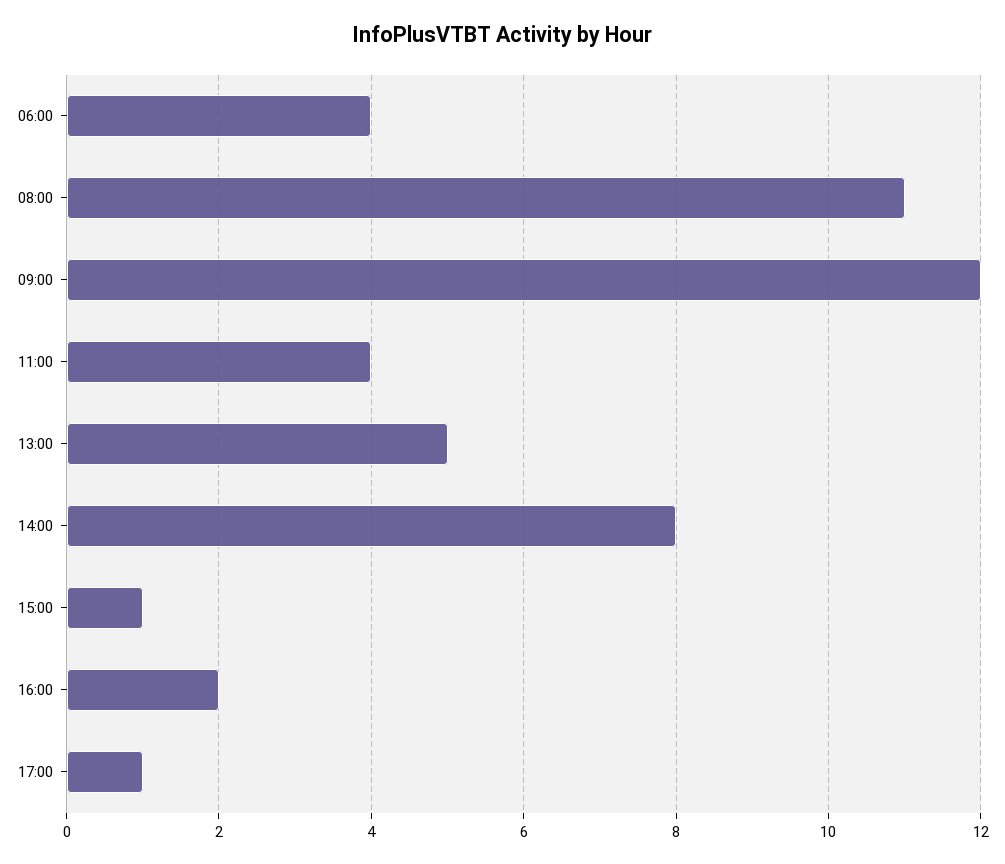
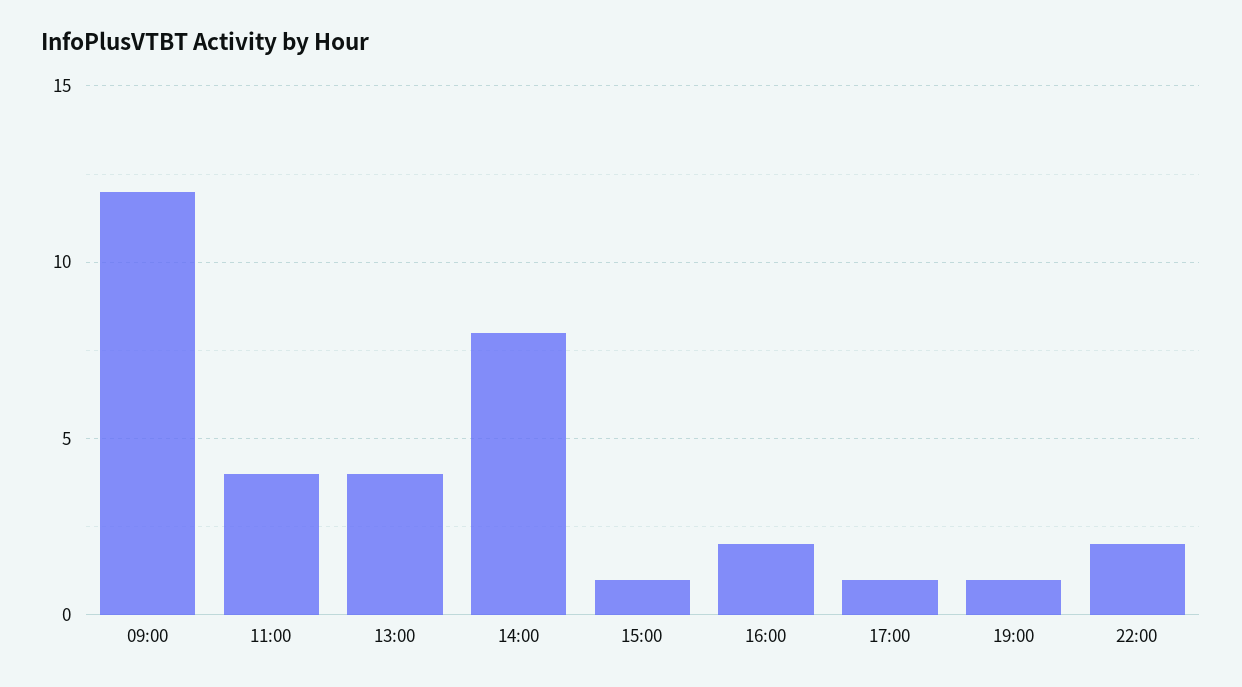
06:00: 4 -> none
08:00: 11 -> none
13:00: 5 -> 4
19:00: none -> 1
22:00: none -> 2

